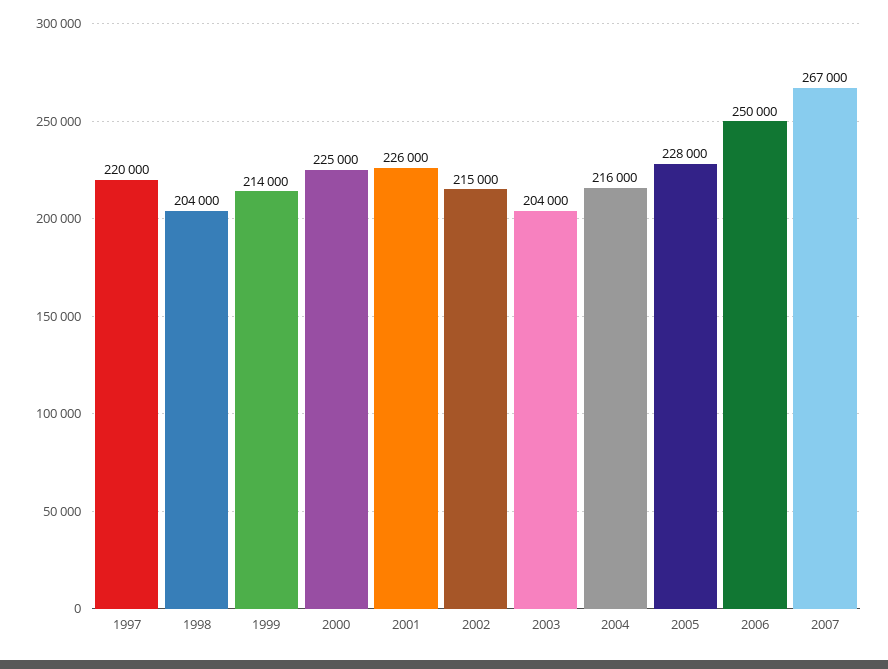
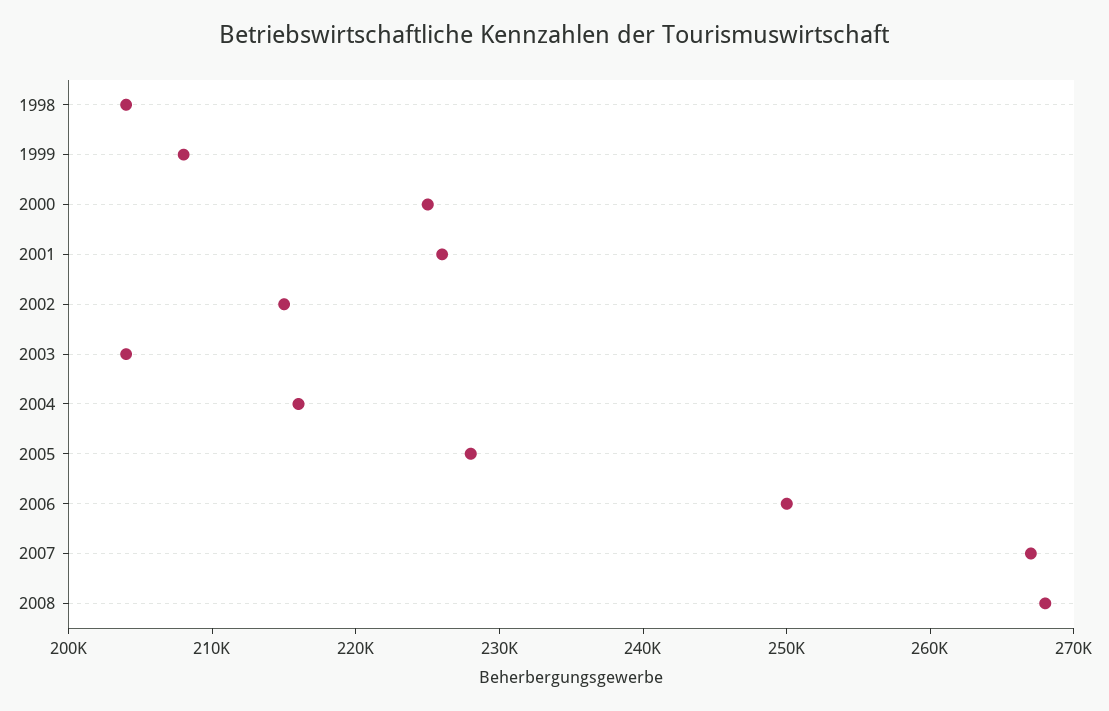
1997: 220000 -> none
1999: 214000 -> 208000
2008: none -> 268000

